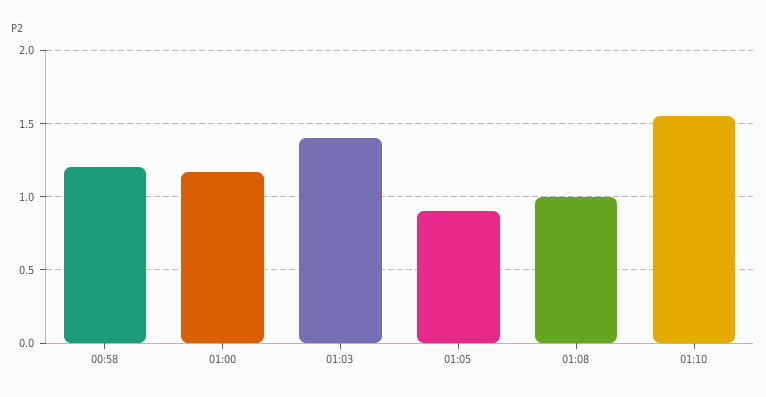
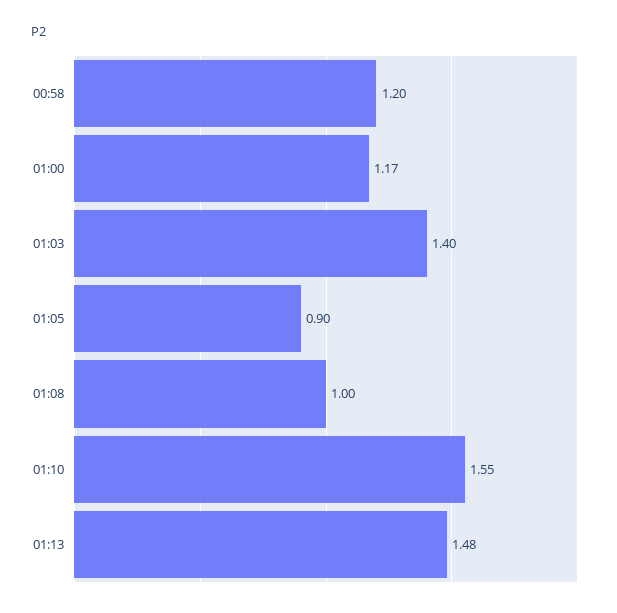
01:13: none -> 1.48

